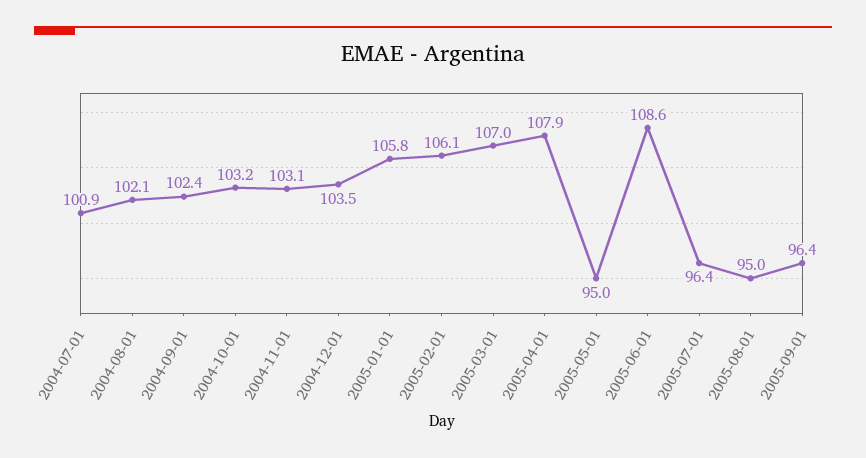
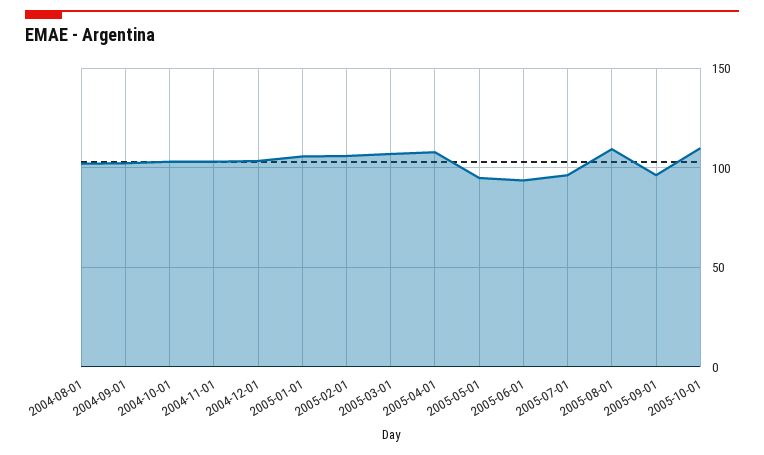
2004-07-01: 100.9 -> none
2005-06-01: 108.6 -> 95
2005-08-01: 95 -> 110
2005-10-01: none -> 110

